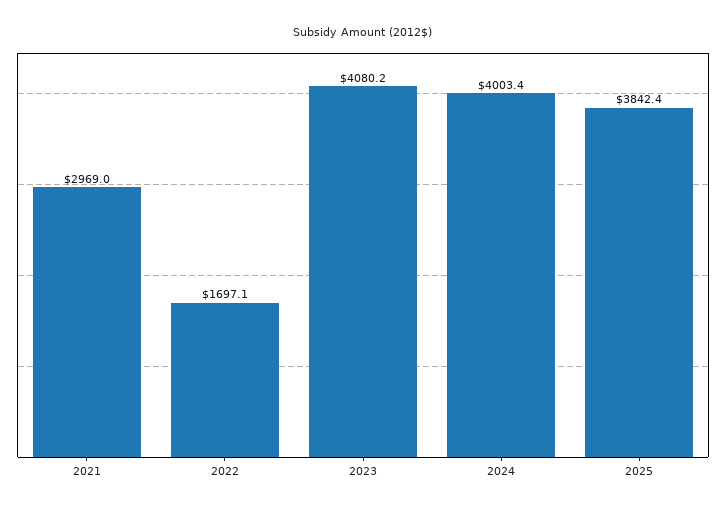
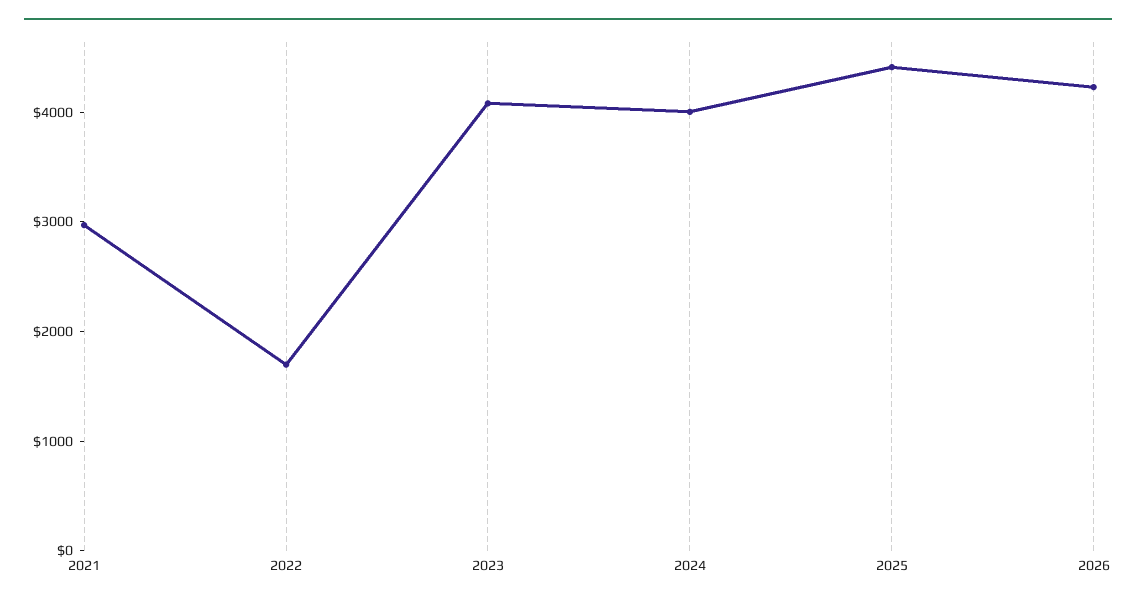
2025: 3842.4 -> 4400
2026: none -> 4200

